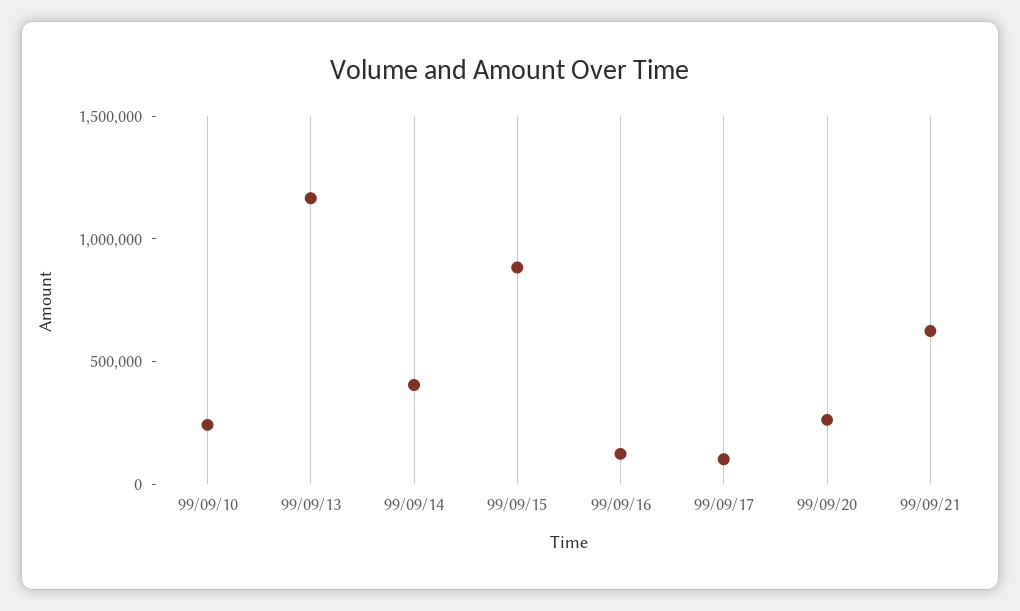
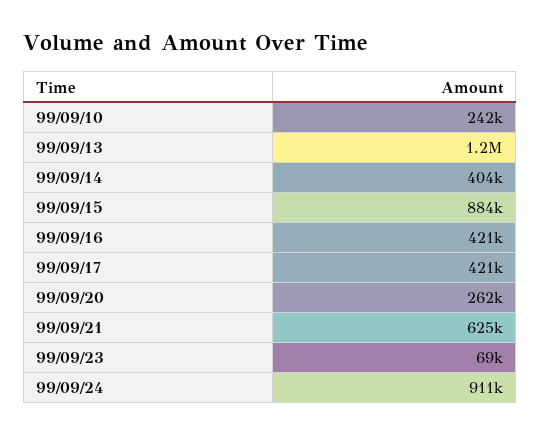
99/09/16: 100000 -> 421000
99/09/17: 100000 -> 421000
99/09/23: none -> 69000
99/09/24: none -> 911000

